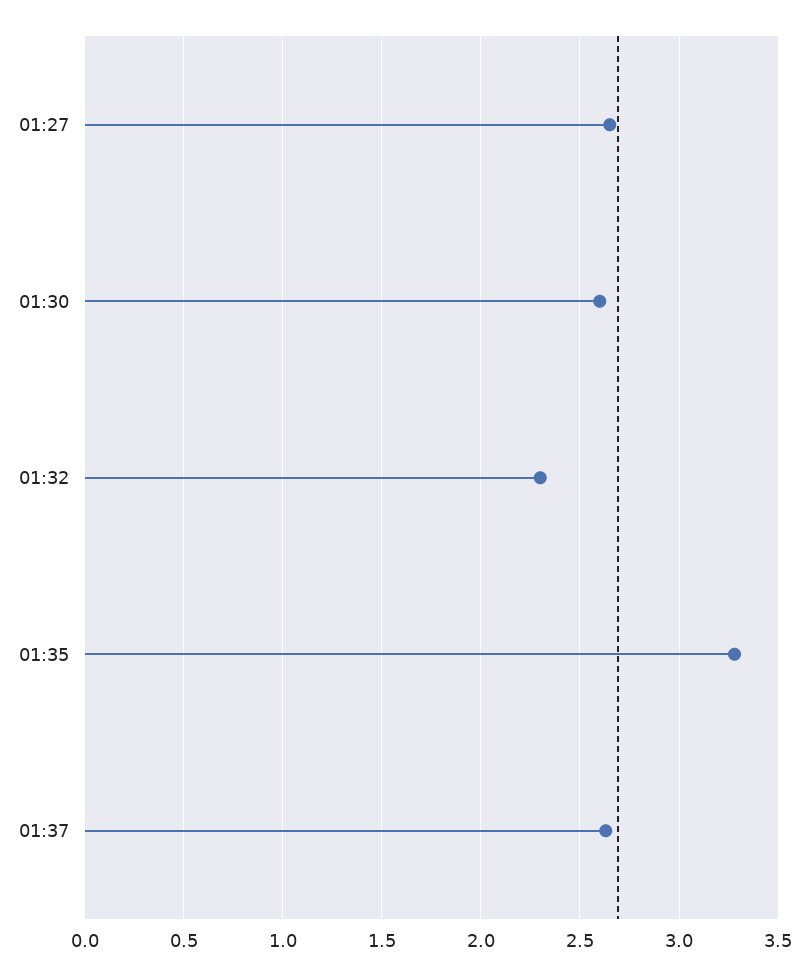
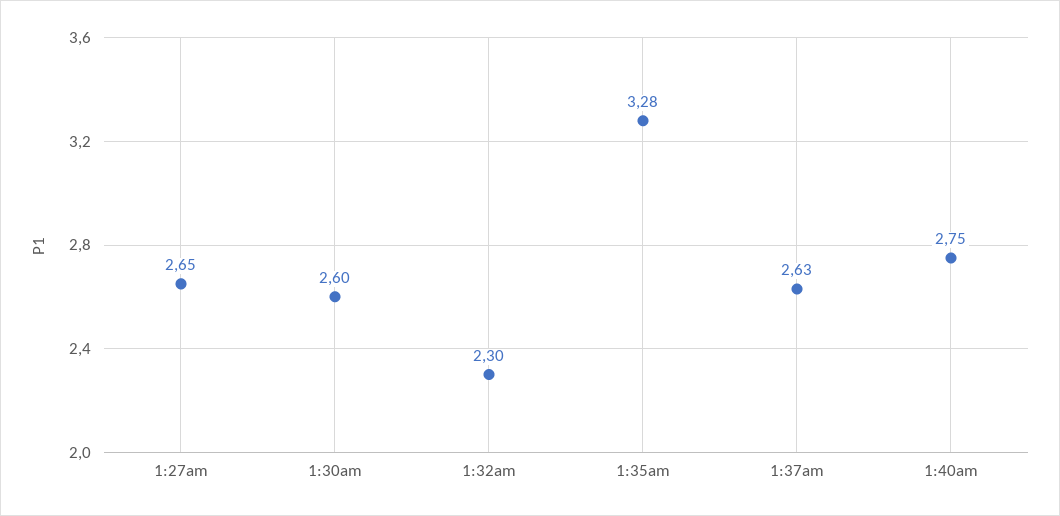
1:40am: none -> 2.75

